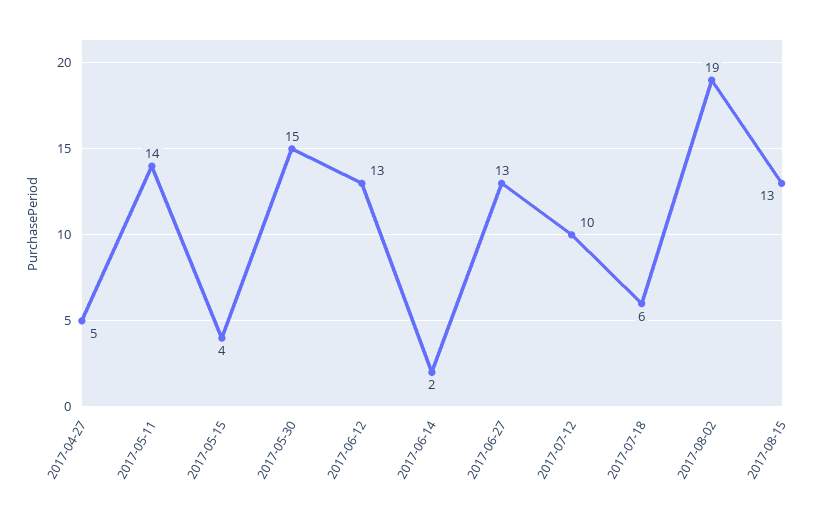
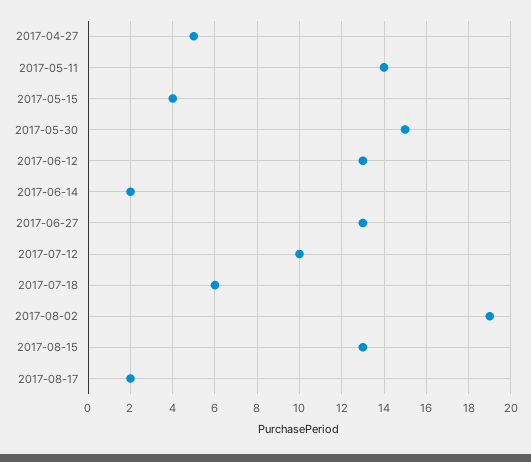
2017-08-17: none -> 2

